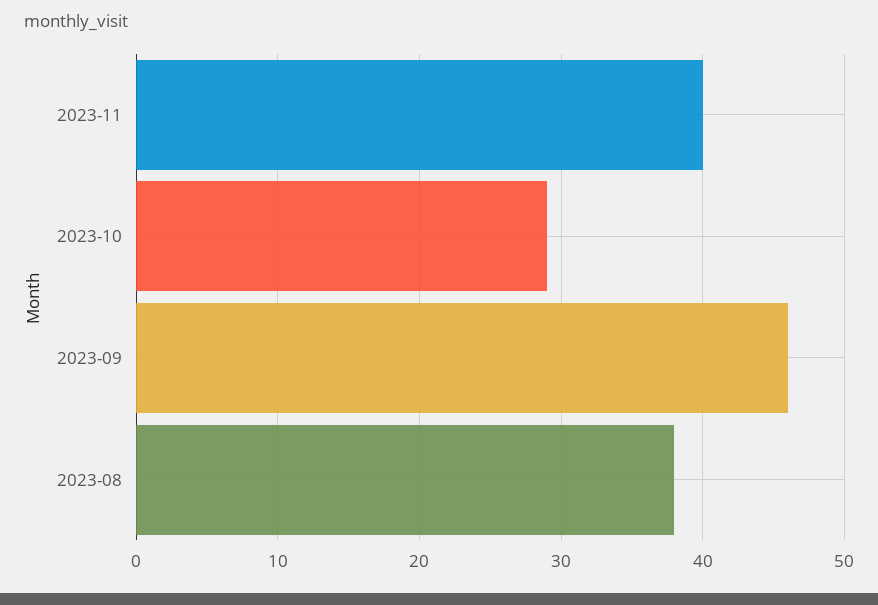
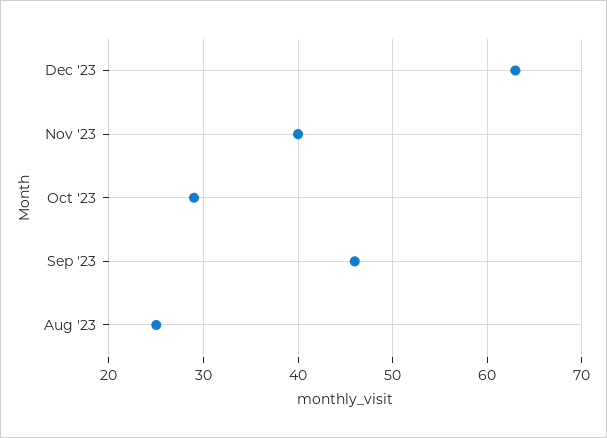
2023-08: 38 -> 25
Dec '23: none -> 63

